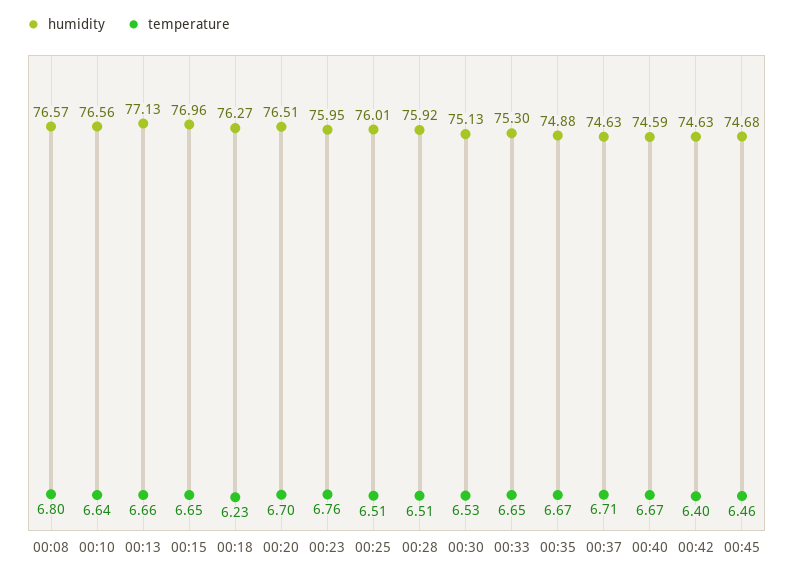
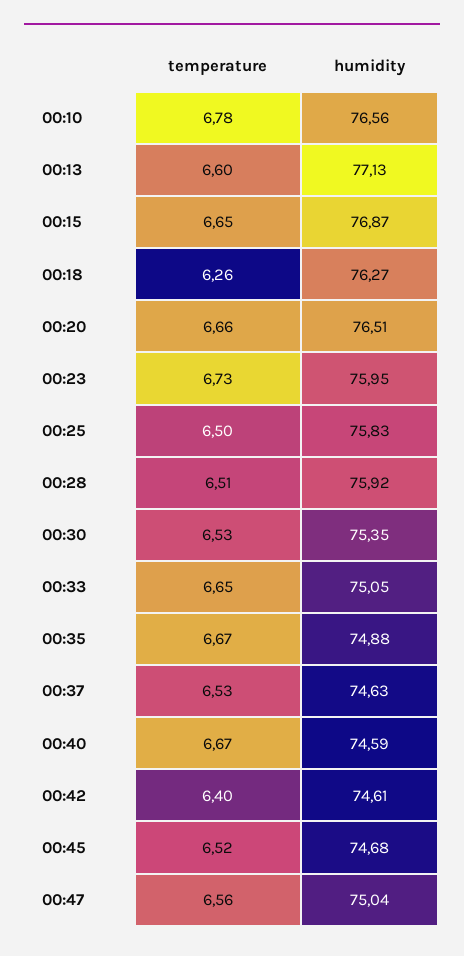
humidity, 00:08: 76.57 -> none
temperature, 00:08: 6.8 -> none
temperature, 00:10: 6.64 -> 6.78
temperature, 00:13: 6.66 -> 6.6
humidity, 00:15: 76.96 -> 76.87
temperature, 00:18: 6.23 -> 6.26
temperature, 00:20: 6.7 -> 6.66
temperature, 00:23: 6.76 -> 6.73
humidity, 00:25: 76.01 -> 75.83
temperature, 00:25: 6.51 -> 6.5
humidity, 00:30: 75.13 -> 75.35
humidity, 00:33: 75.3 -> 75.05
temperature, 00:37: 6.71 -> 6.53
humidity, 00:42: 74.63 -> 74.61
temperature, 00:45: 6.46 -> 6.52
temperature, 00:47: none -> 6.56
humidity, 00:47: none -> 75.04

